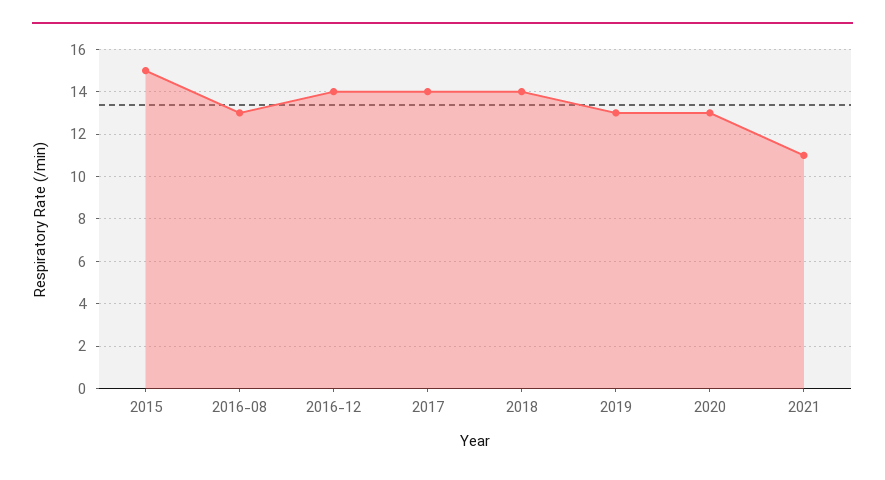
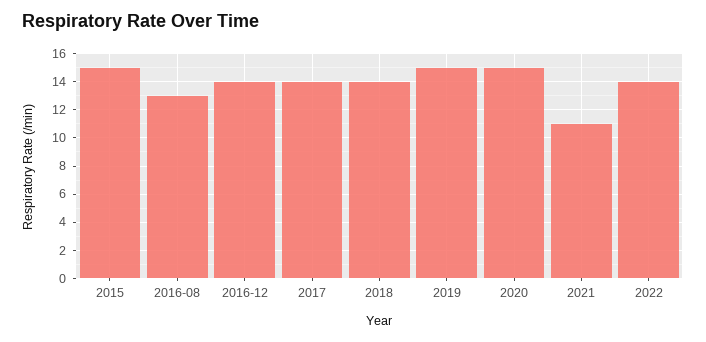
2019: 13 -> 15
2020: 13 -> 15
2022: none -> 14

